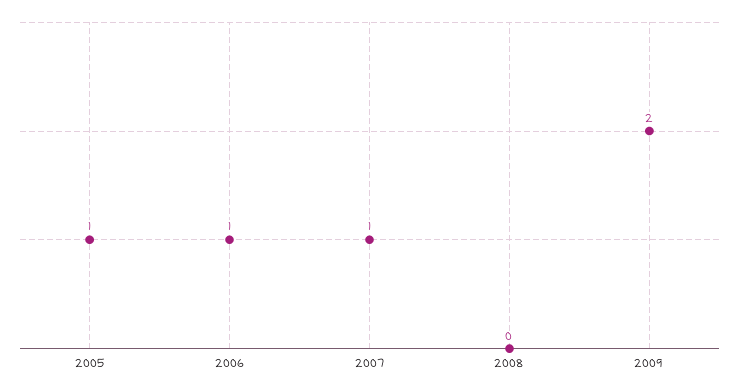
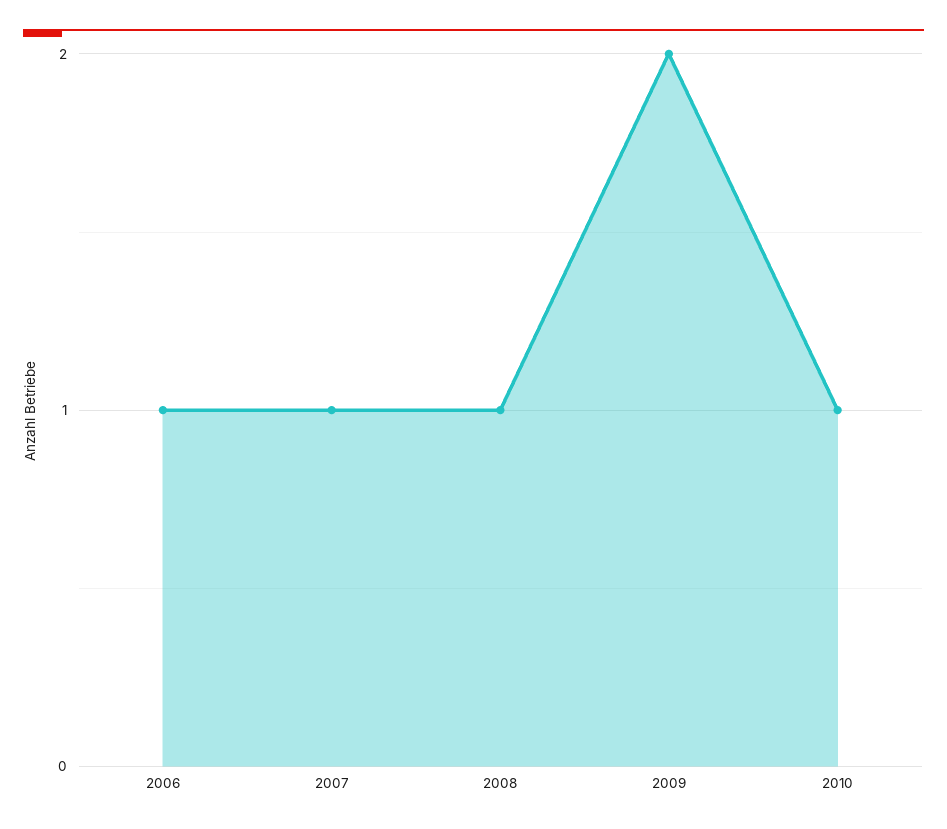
2005: 1 -> none
2008: 0 -> 1
2010: none -> 1

